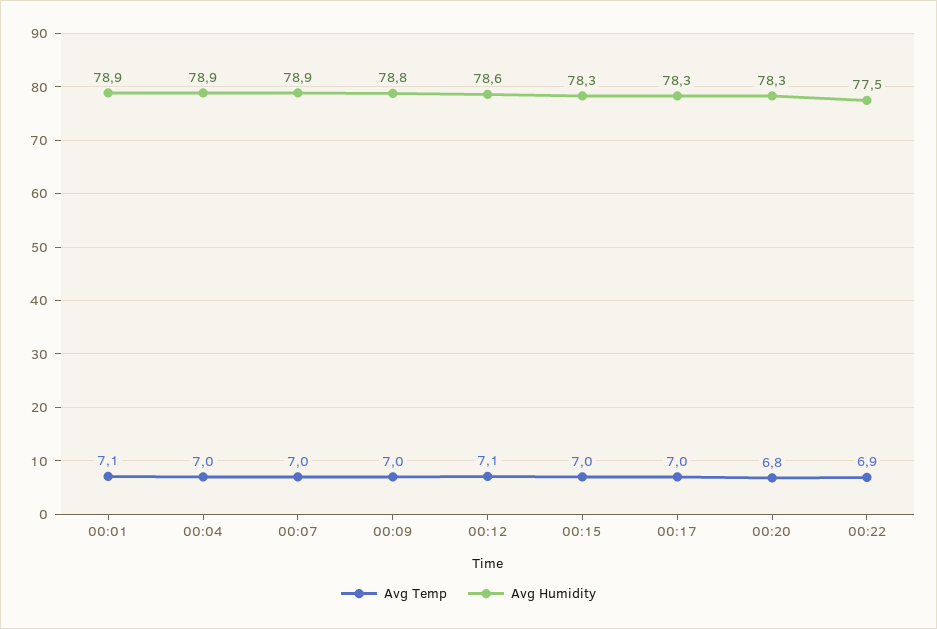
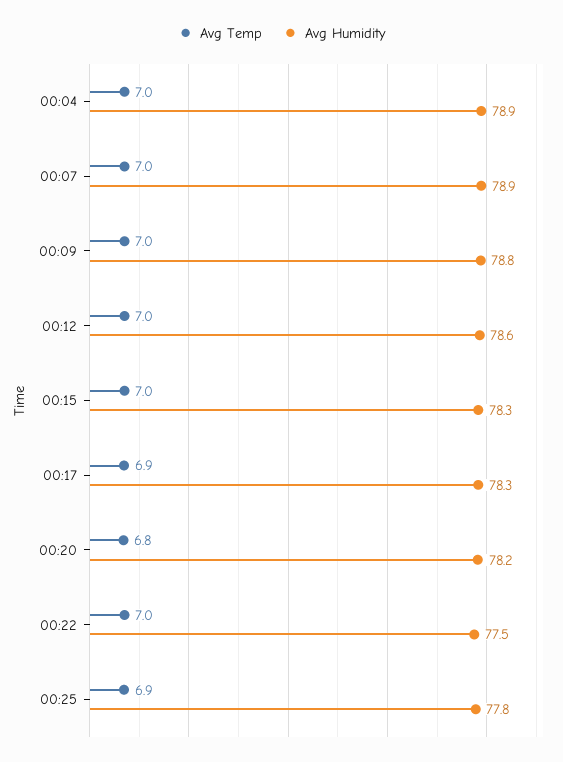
Avg Temp, 00:01: 7.1 -> none
Avg Humidity, 00:01: 78.9 -> none
Avg Temp, 00:12: 7.1 -> 7
Avg Temp, 00:17: 7 -> 6.9
Avg Humidity, 00:20: 78.3 -> 78.2
Avg Temp, 00:22: 6.9 -> 7
Avg Temp, 00:25: none -> 6.9
Avg Humidity, 00:25: none -> 77.8

